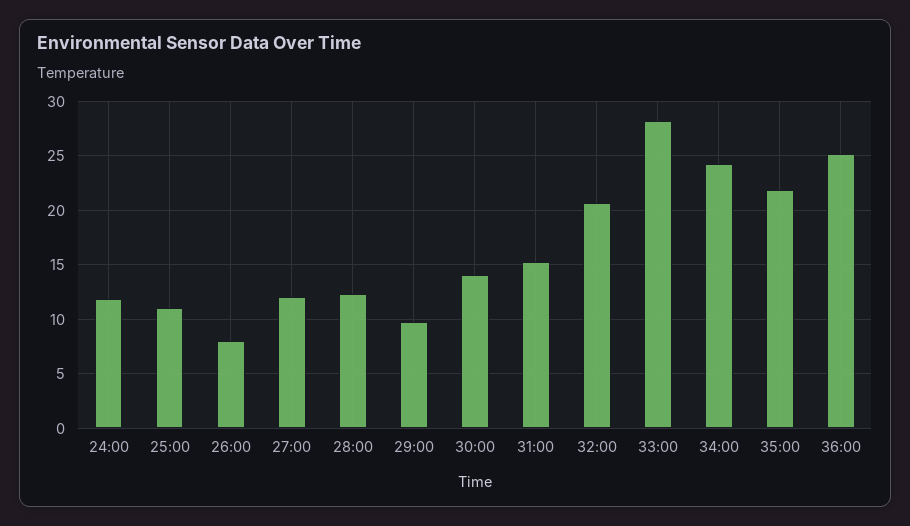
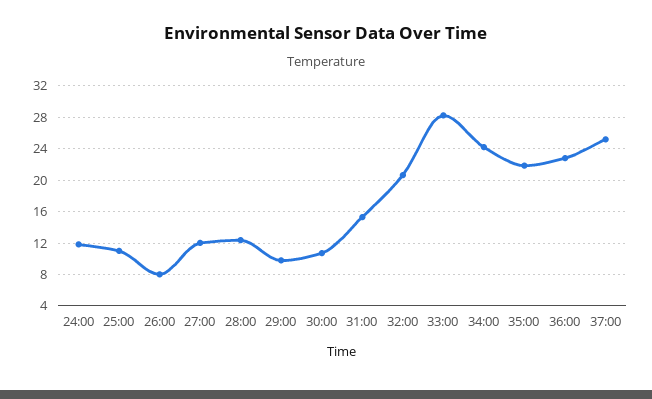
30:00: 14 -> 11
36:00: 25 -> 23
37:00: none -> 25

